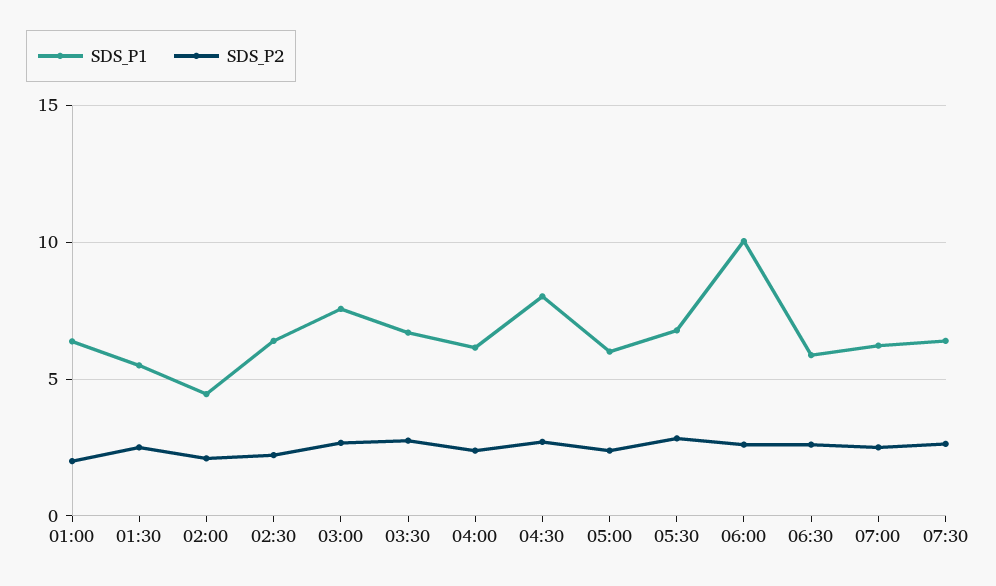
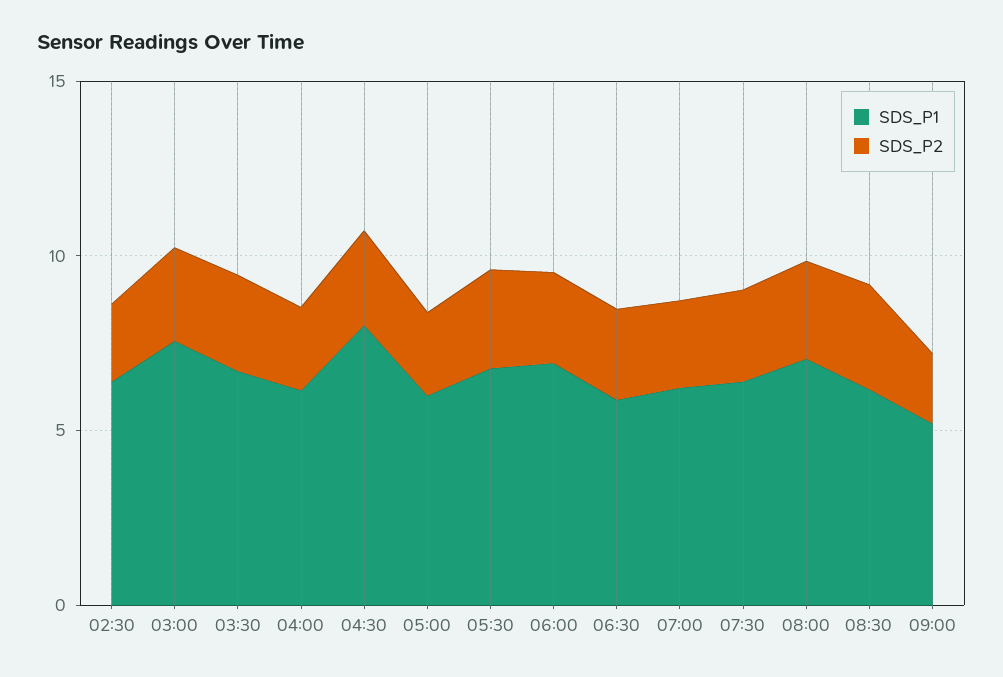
SDS_P1, 01:00: 6.5 -> none
SDS_P2, 01:00: 2 -> none
SDS_P1, 01:30: 5.5 -> none
SDS_P2, 01:30: 2.5 -> none
SDS_P1, 02:00: 4.5 -> none
SDS_P2, 02:00: 2 -> none
SDS_P1, 06:00: 10 -> 7
SDS_P1, 08:00: none -> 7
SDS_P2, 08:00: none -> 3
SDS_P1, 08:30: none -> 6
SDS_P2, 08:30: none -> 3
SDS_P1, 09:00: none -> 5
SDS_P2, 09:00: none -> 2

